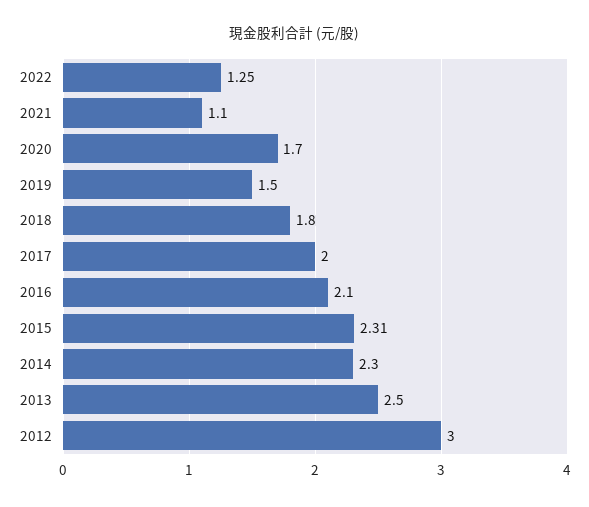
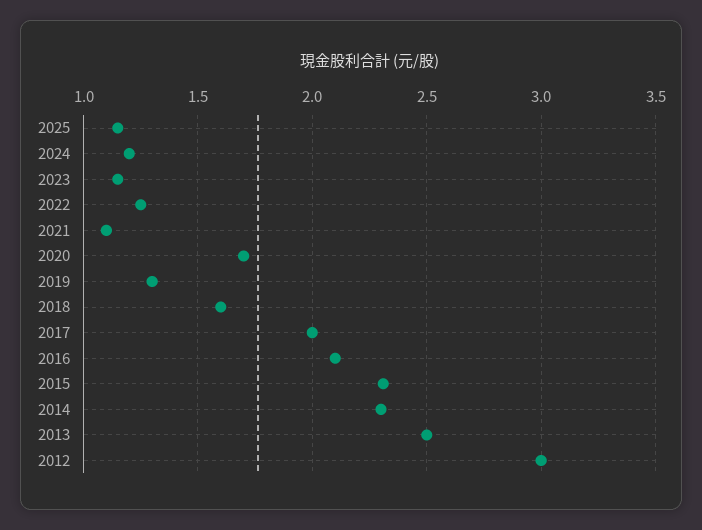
2019: 1.5 -> 1.3
2018: 1.8 -> 1.6
2025: none -> 1.15
2024: none -> 1.2
2023: none -> 1.15

